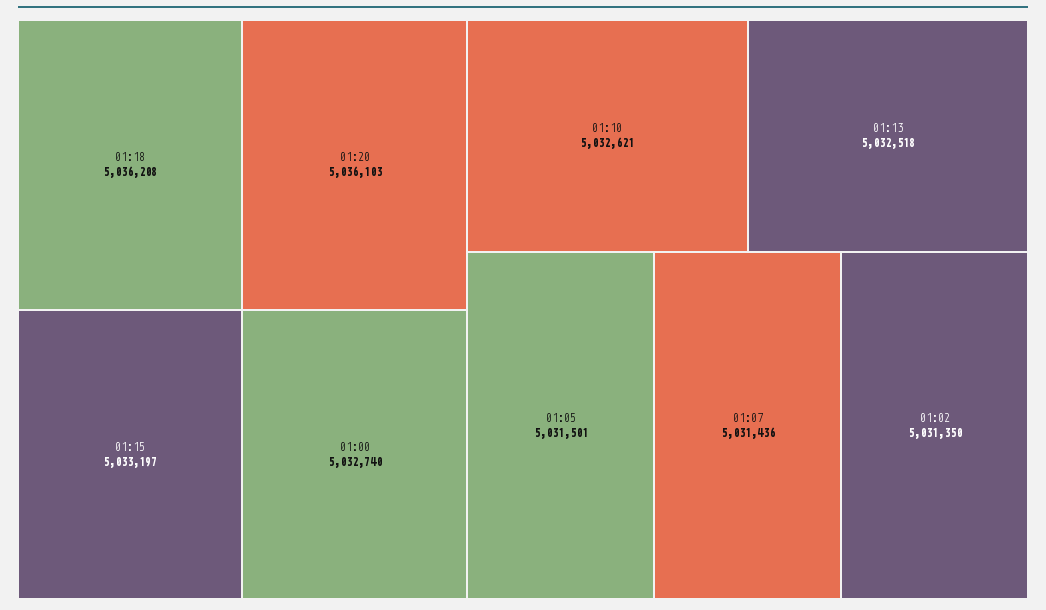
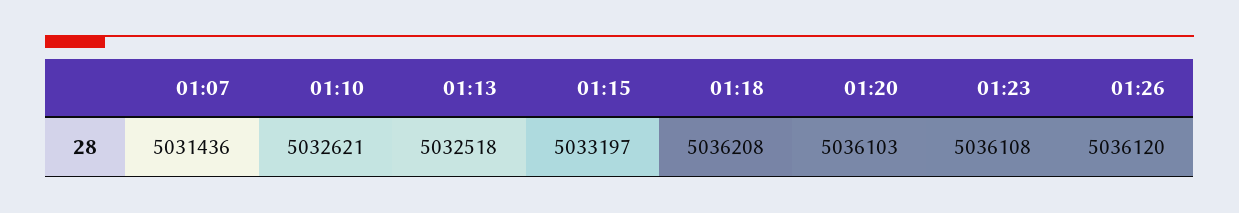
01:00: 5032740 -> none
01:05: 5031501 -> none
01:02: 5031350 -> none
01:23: none -> 5036108
01:26: none -> 5036120

